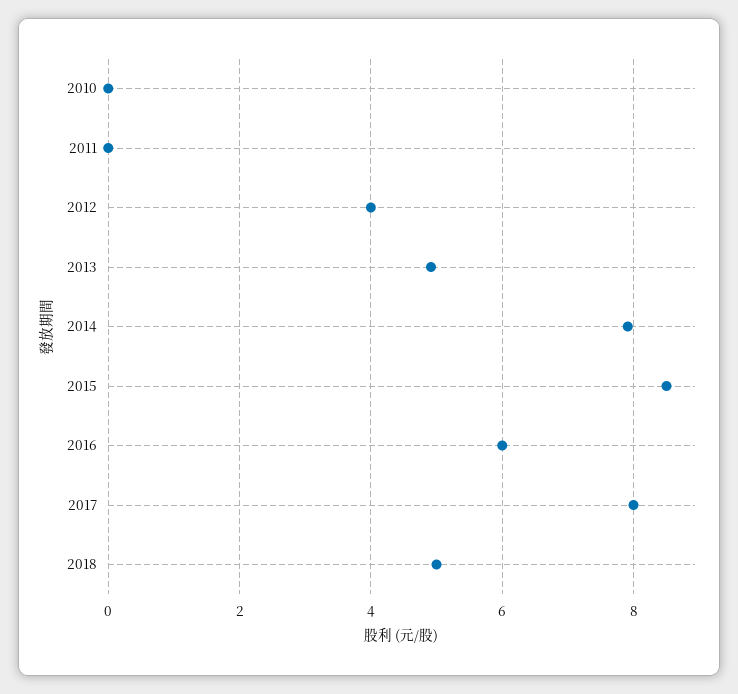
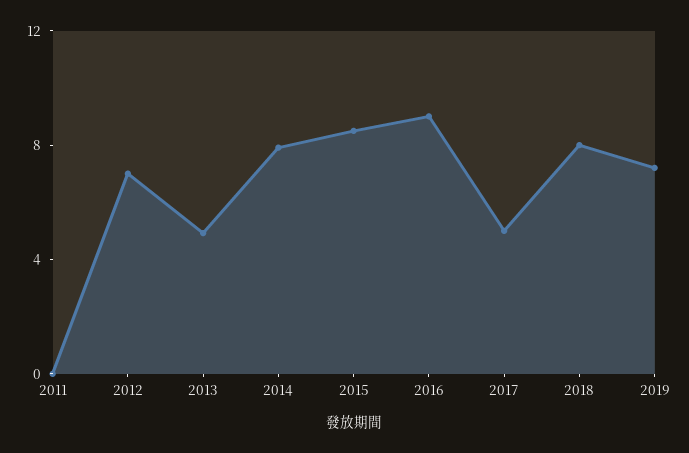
2010: 0 -> none
2012: 4 -> 7
2016: 6 -> 9
2017: 8 -> 5
2018: 5 -> 8
2019: none -> 7

